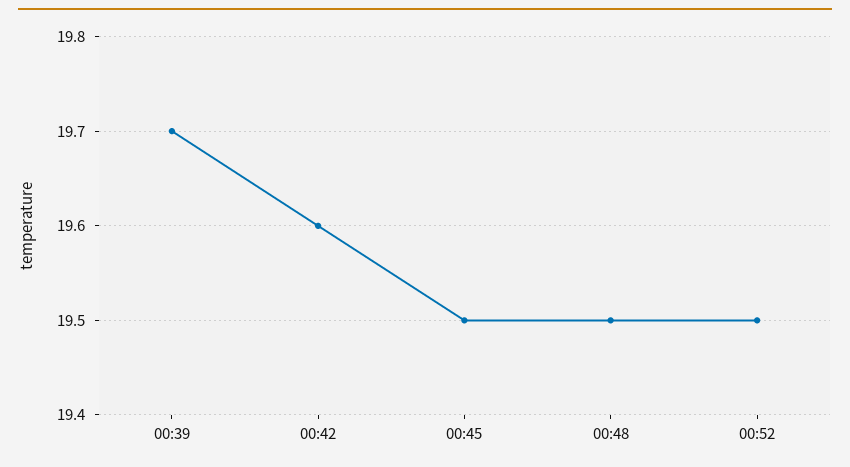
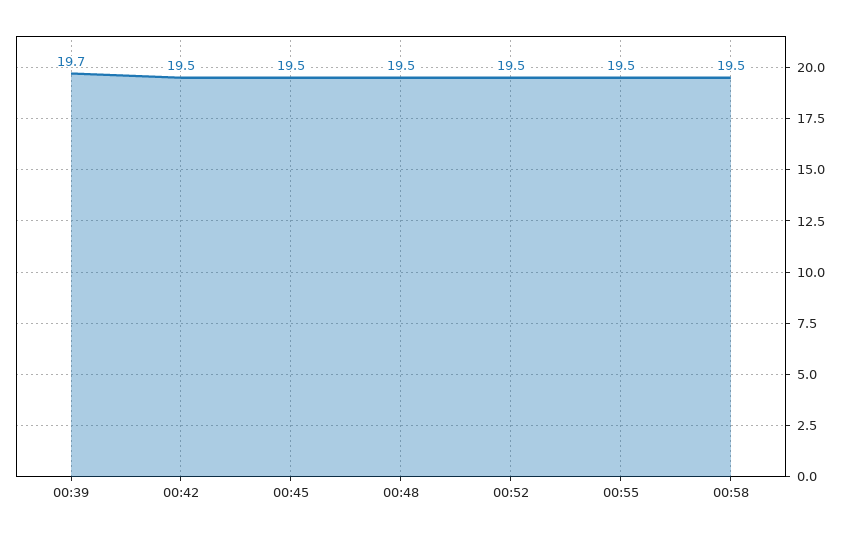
00:42: 19.6 -> 19.5
00:55: none -> 19.5
00:58: none -> 19.5

